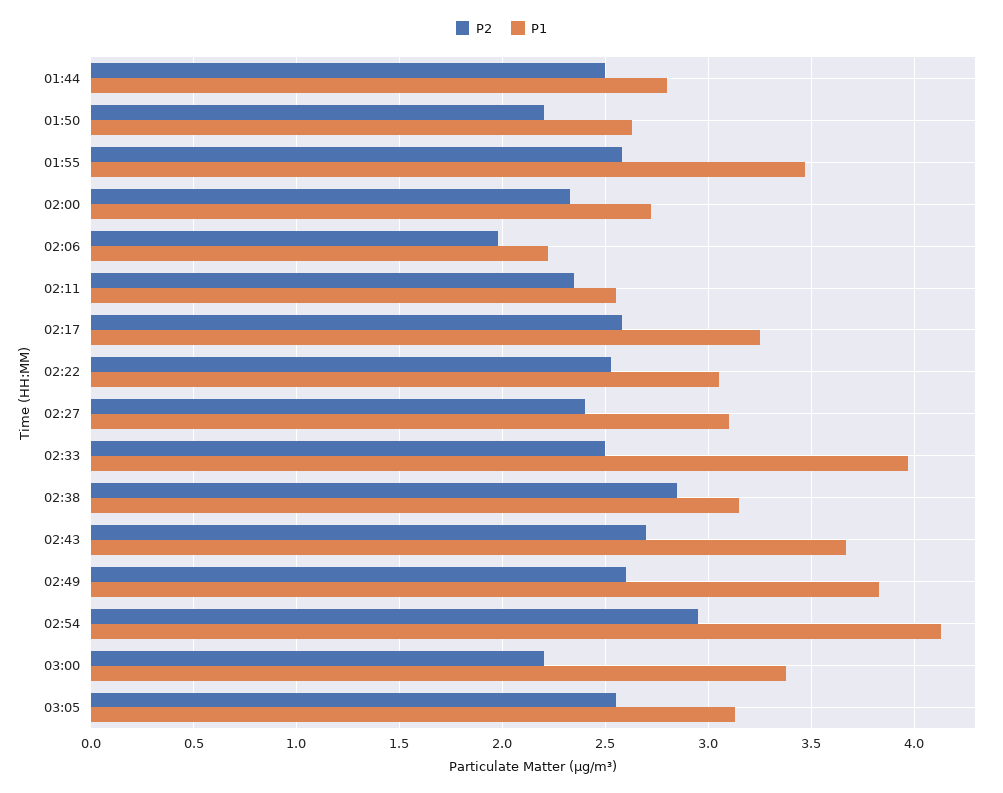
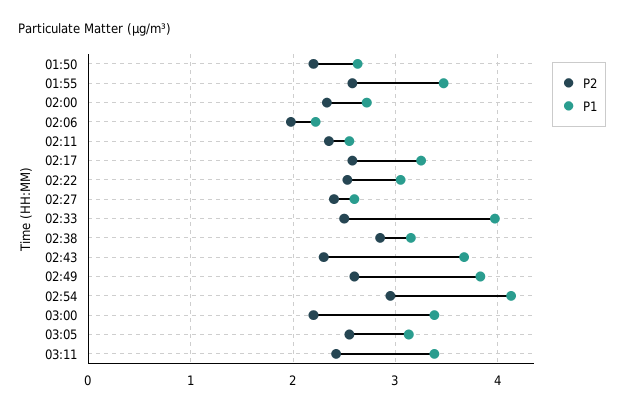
P2, 01:44: 2.5 -> none
P1, 01:44: 2.8 -> none
P1, 02:27: 3.1 -> 2.6
P2, 02:43: 2.7 -> 2.3
P2, 03:11: none -> 2.4
P1, 03:11: none -> 3.4

